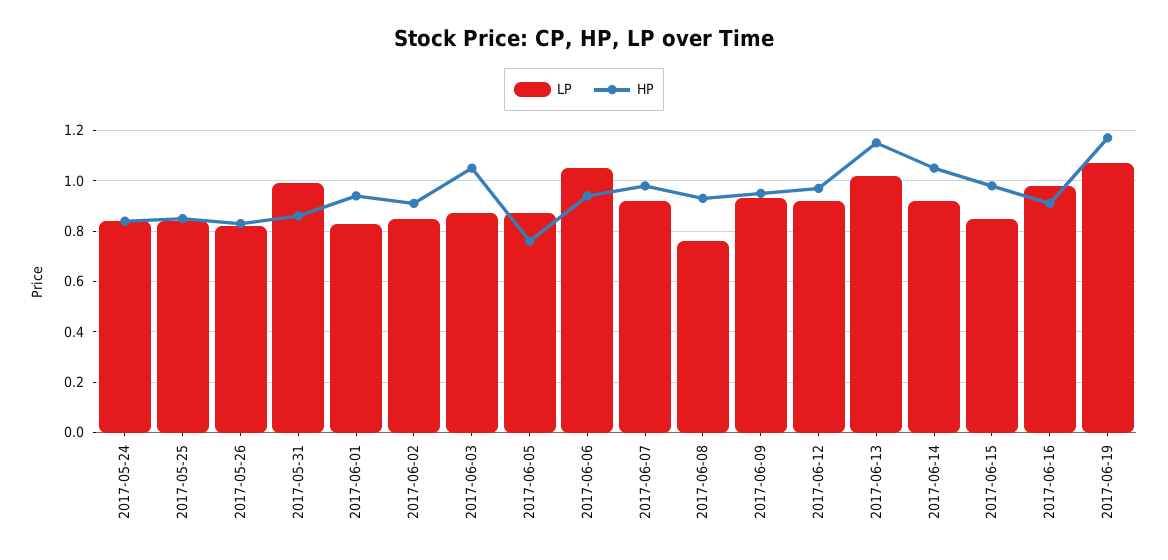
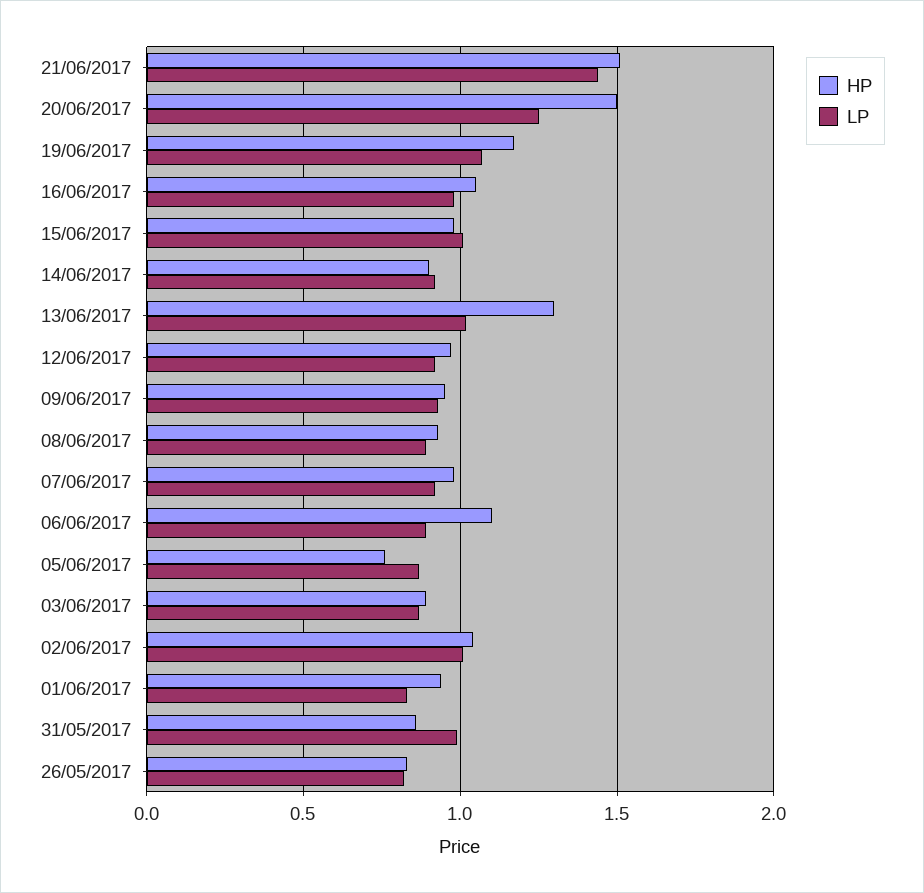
LP, 2017-05-24: 0.85 -> none
HP, 2017-05-24: 0.85 -> none
LP, 2017-05-25: 0.85 -> none
HP, 2017-05-25: 0.85 -> none
LP, 2017-06-02: 0.85 -> 1
HP, 2017-06-02: 0.9 -> 1.05
HP, 2017-06-03: 1.05 -> 0.9
LP, 2017-06-06: 1.05 -> 0.9
HP, 2017-06-06: 0.95 -> 1.1
LP, 2017-06-08: 0.75 -> 0.9
HP, 2017-06-13: 1.15 -> 1.3
HP, 2017-06-14: 1.05 -> 0.9
LP, 2017-06-15: 0.85 -> 1
HP, 2017-06-16: 0.9 -> 1.05
HP, 21/06/2017: none -> 1.5
LP, 21/06/2017: none -> 1.45
HP, 20/06/2017: none -> 1.5
LP, 20/06/2017: none -> 1.25

